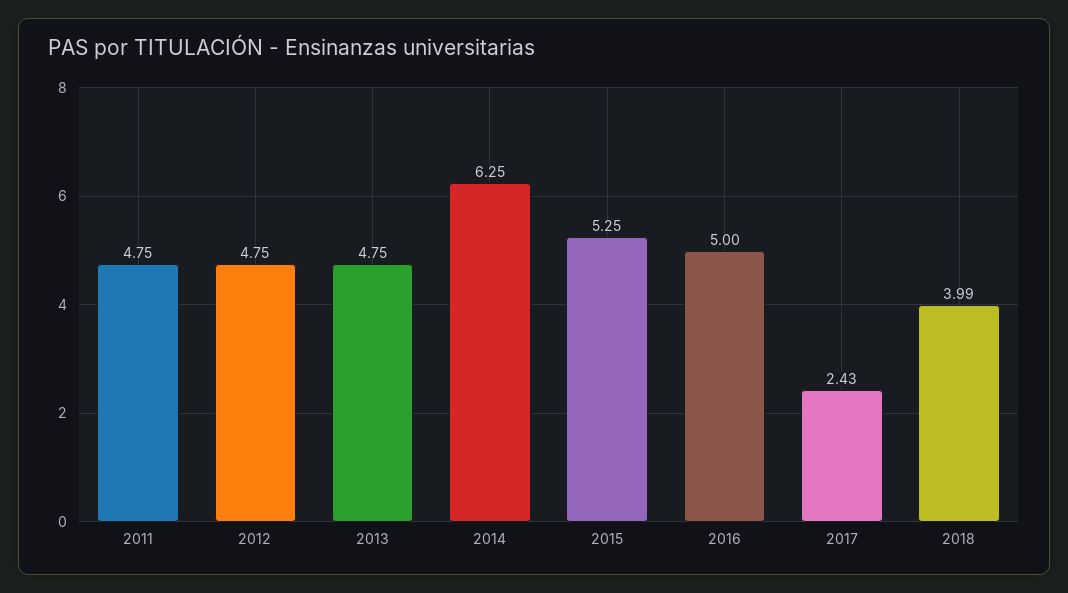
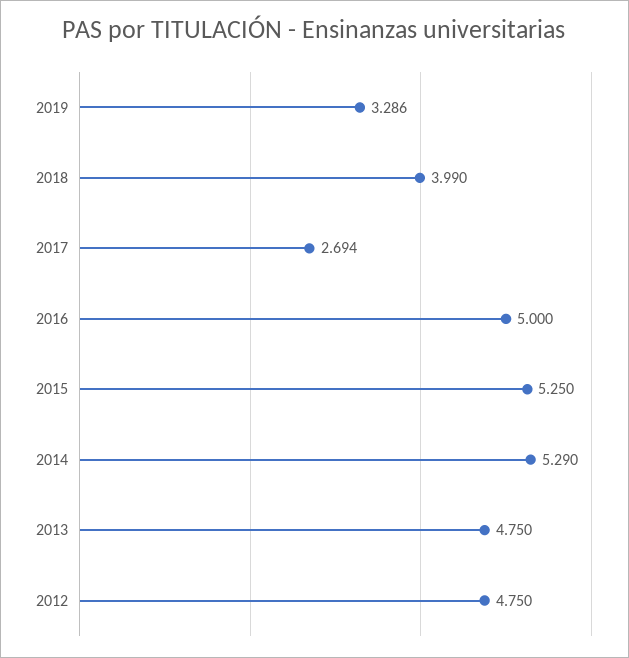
2011: 4.75 -> none
2014: 6.25 -> 5.29
2017: 2.43 -> 2.694
2019: none -> 3.286

